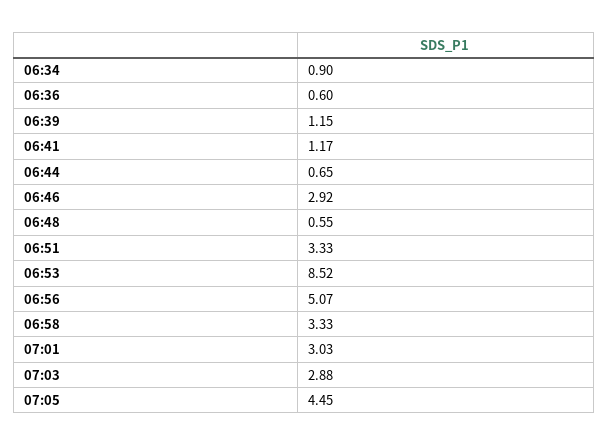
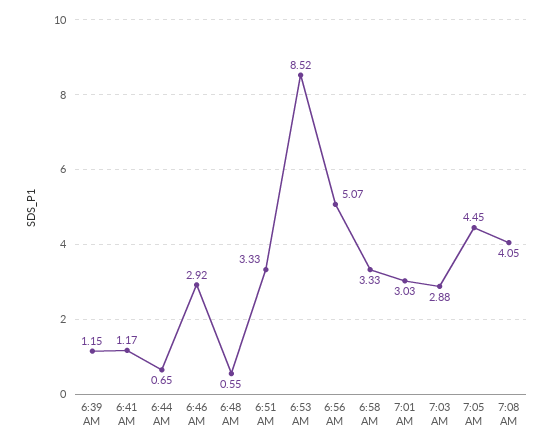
06:34: 0.9 -> none
06:36: 0.6 -> none
7:08 AM: none -> 4.05

